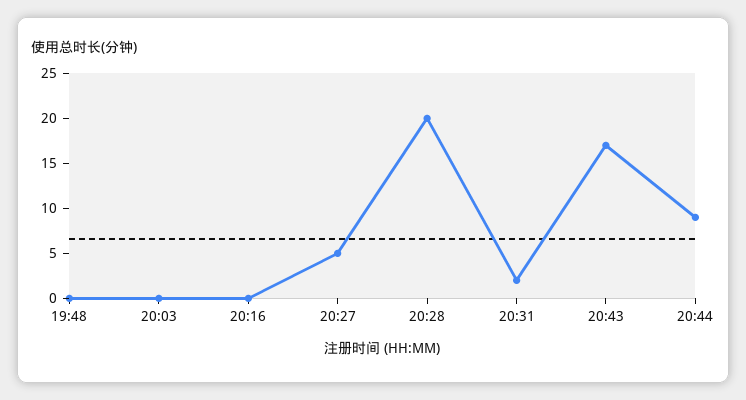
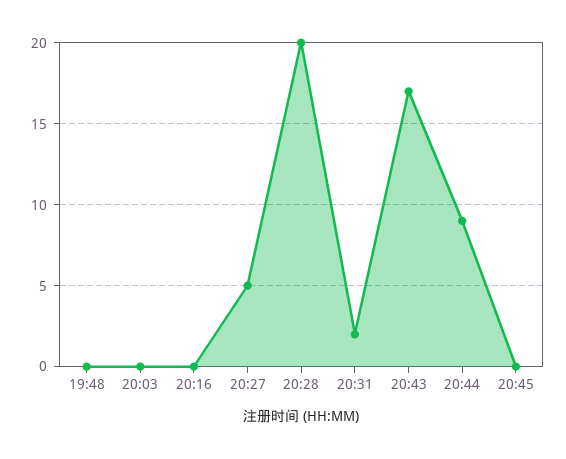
20:45: none -> 0

